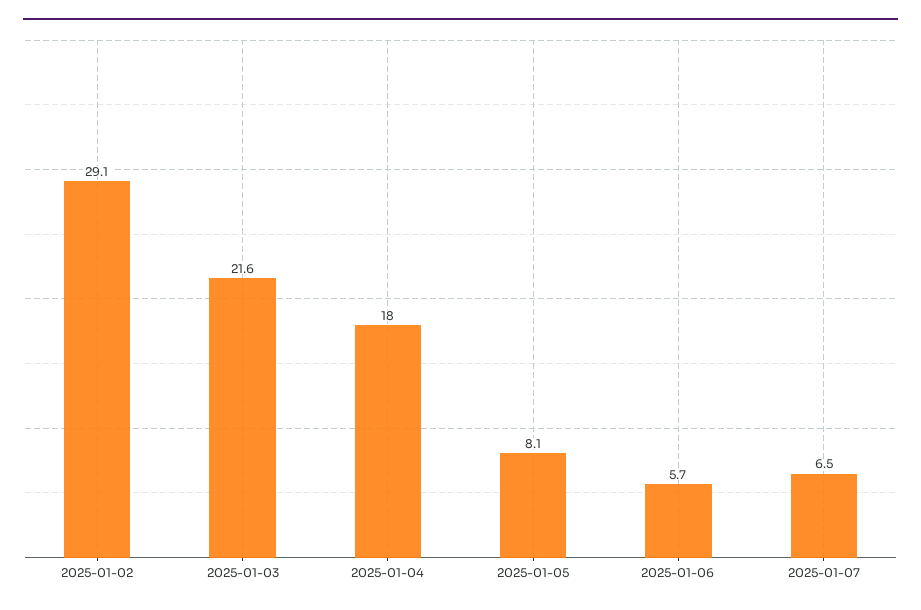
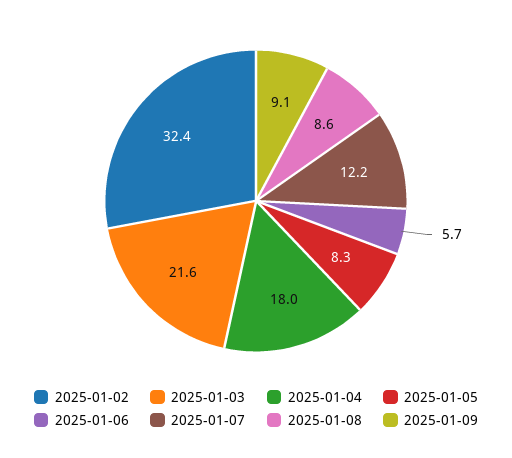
2025-01-02: 29.1 -> 32.4
2025-01-05: 8.1 -> 8.3
2025-01-07: 6.5 -> 12.2
2025-01-08: none -> 8.6
2025-01-09: none -> 9.1

